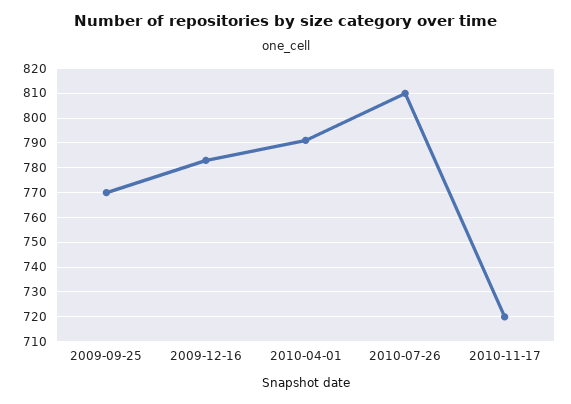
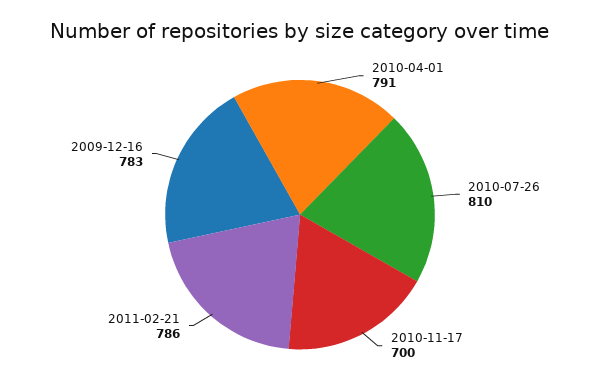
2009-09-25: 770 -> none
2010-11-17: 720 -> 700
2011-02-21: none -> 786

